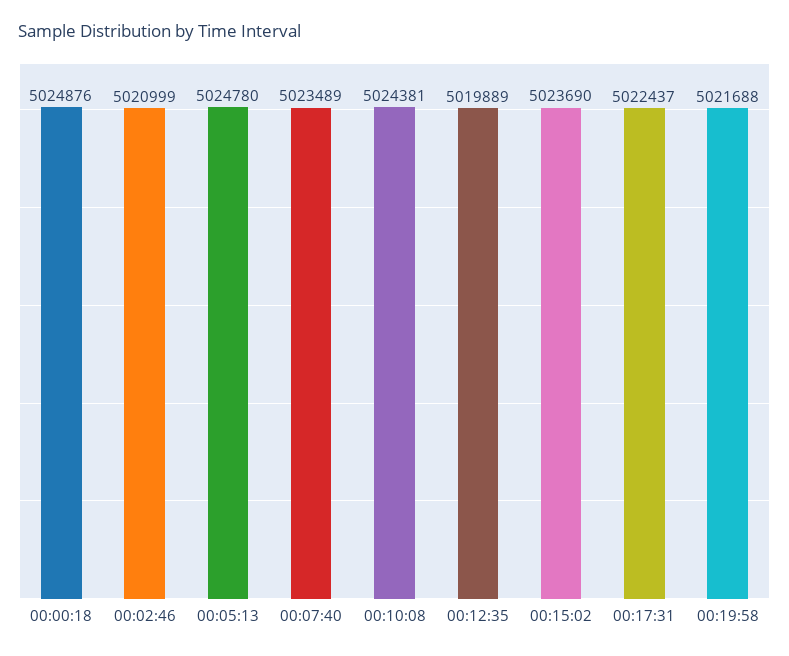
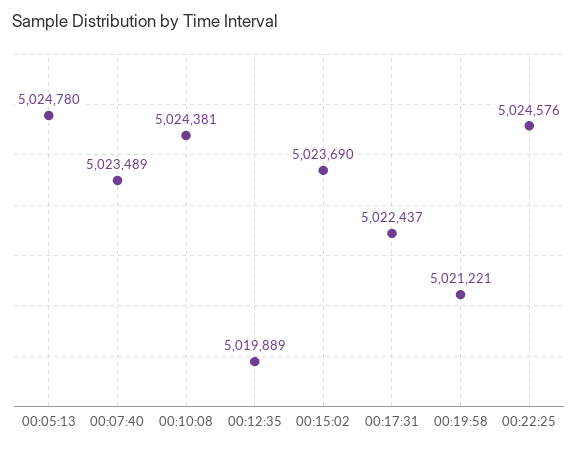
00:00:18: 5024876 -> none
00:02:46: 5020999 -> none
00:19:58: 5021688 -> 5021221
00:22:25: none -> 5024576

